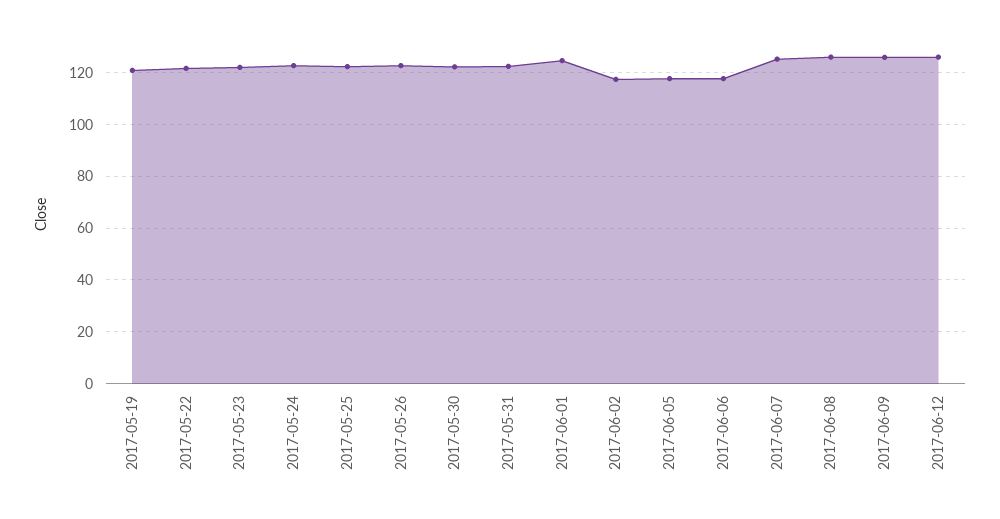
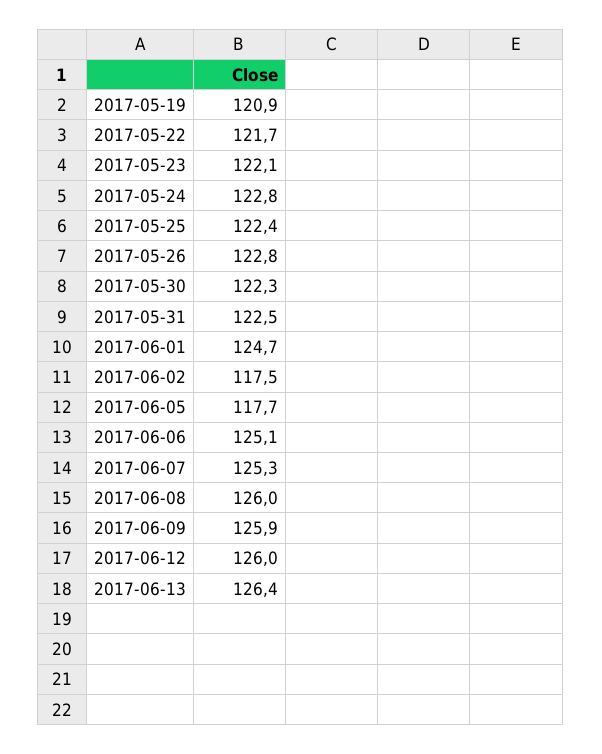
2017-06-06: 117.5 -> 125.1
2017-06-13: none -> 126.4

